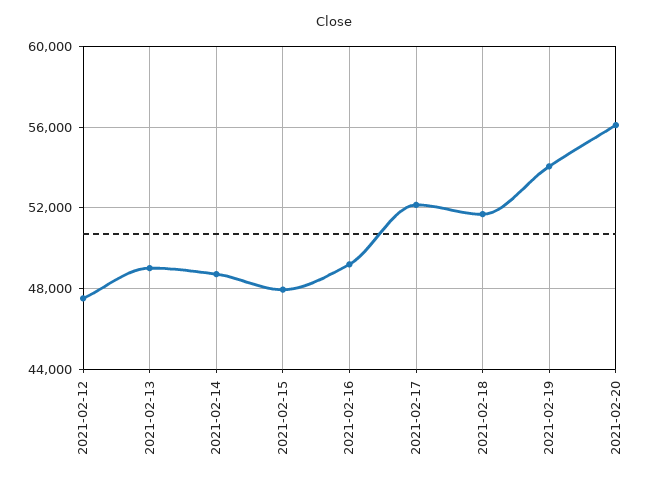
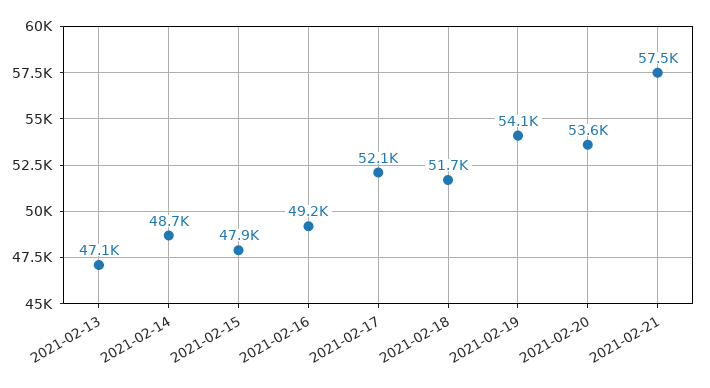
2021-02-12: 47500 -> none
2021-02-13: 49000 -> 47100
2021-02-20: 56000 -> 53600
2021-02-21: none -> 57500

